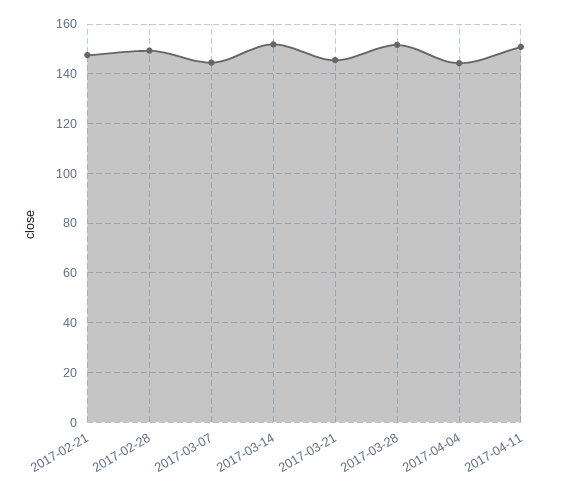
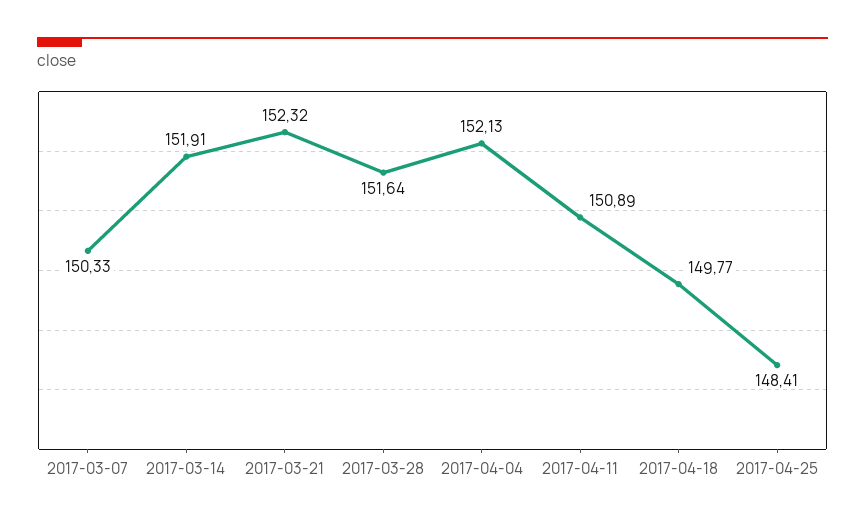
2017-02-21: 147.5 -> none
2017-02-28: 150 -> none
2017-03-07: 145 -> 150.33
2017-03-21: 145 -> 152.32
2017-04-04: 145 -> 152.13
2017-04-18: none -> 149.77
2017-04-25: none -> 148.41

